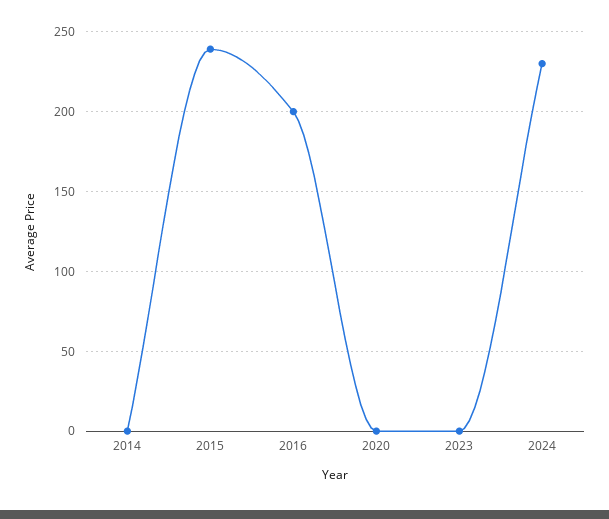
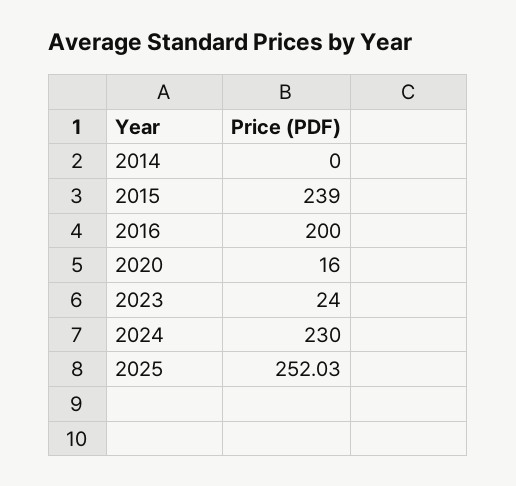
2020: 0 -> 16
2023: 0 -> 24
2025: none -> 252.03

